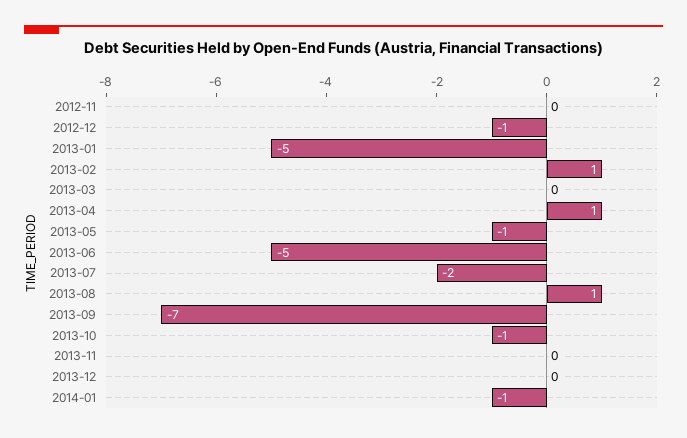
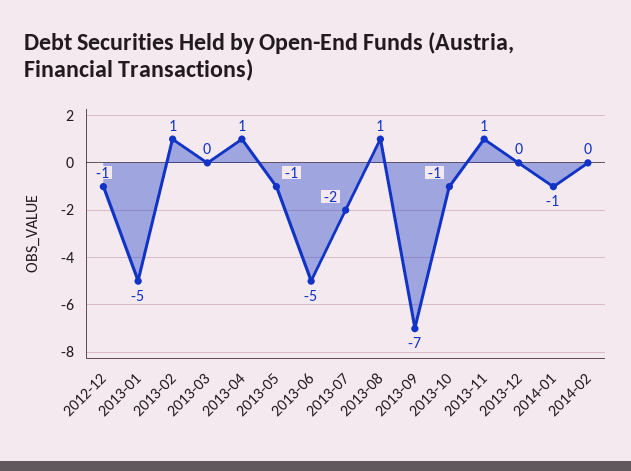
2012-11: 0 -> none
2013-11: 0 -> 1
2014-02: none -> 0

